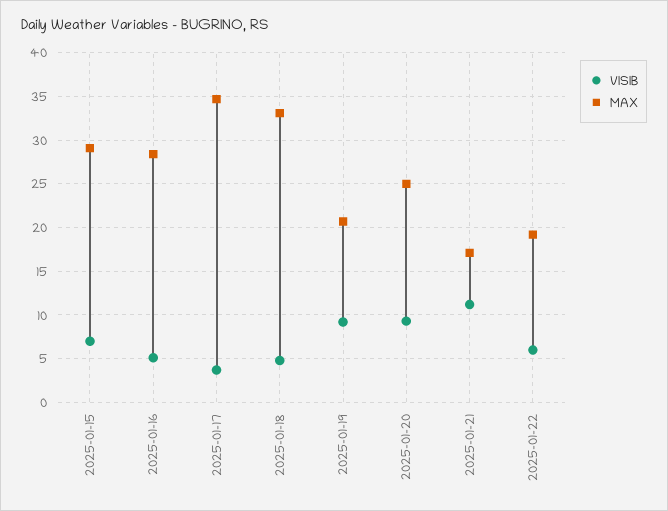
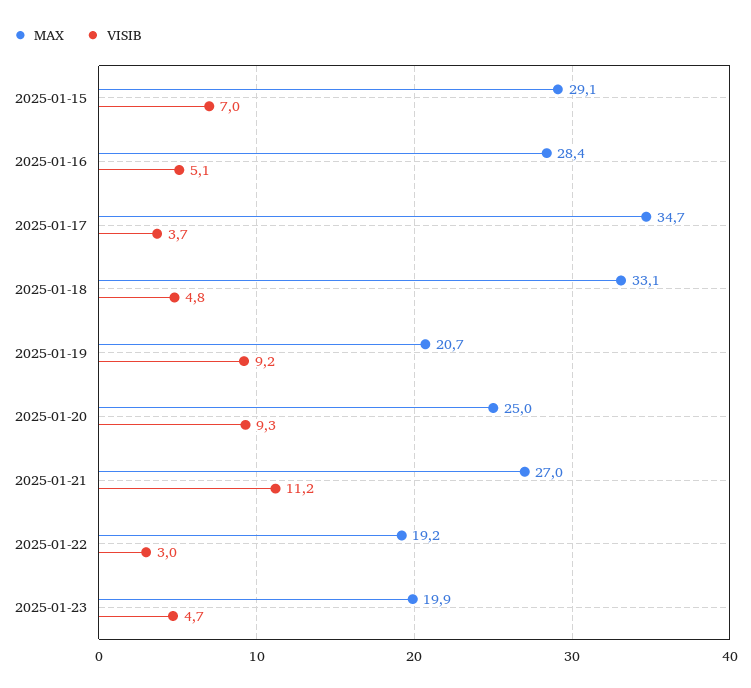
MAX, 2025-01-21: 17 -> 27
VISIB, 2025-01-22: 6 -> 3
MAX, 2025-01-23: none -> 19.9
VISIB, 2025-01-23: none -> 4.7

